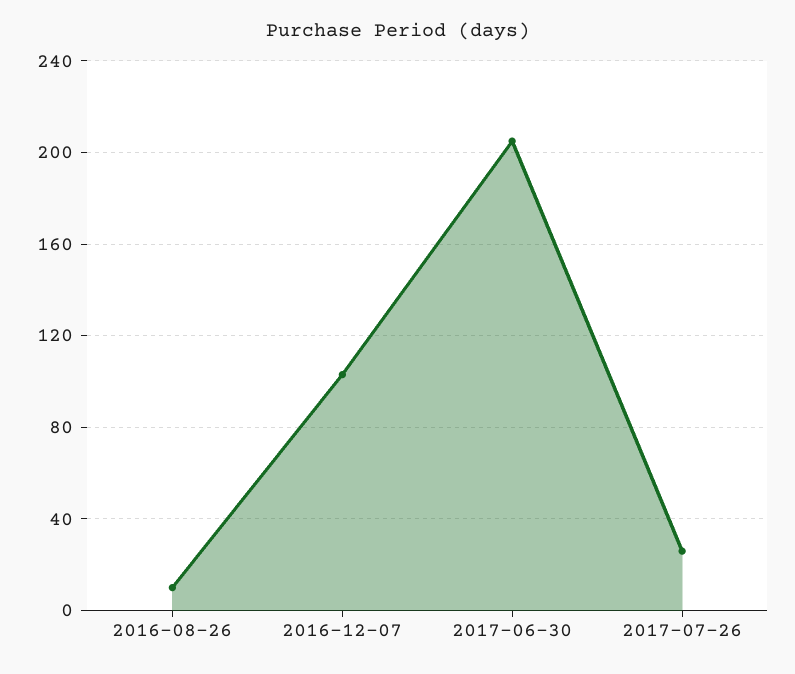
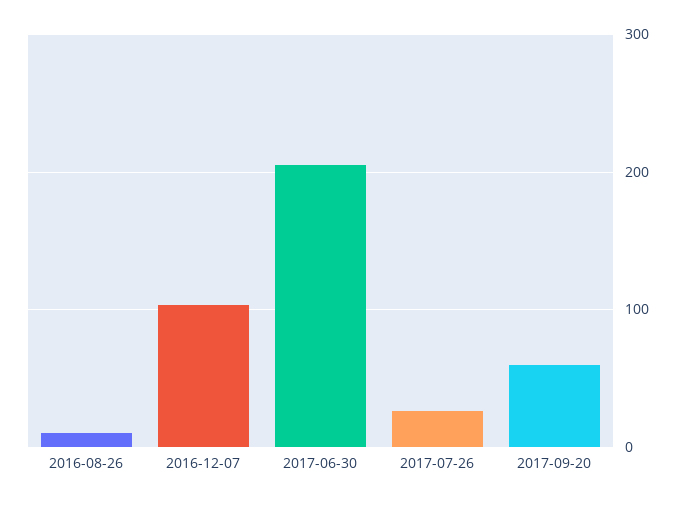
2017-09-20: none -> 60

